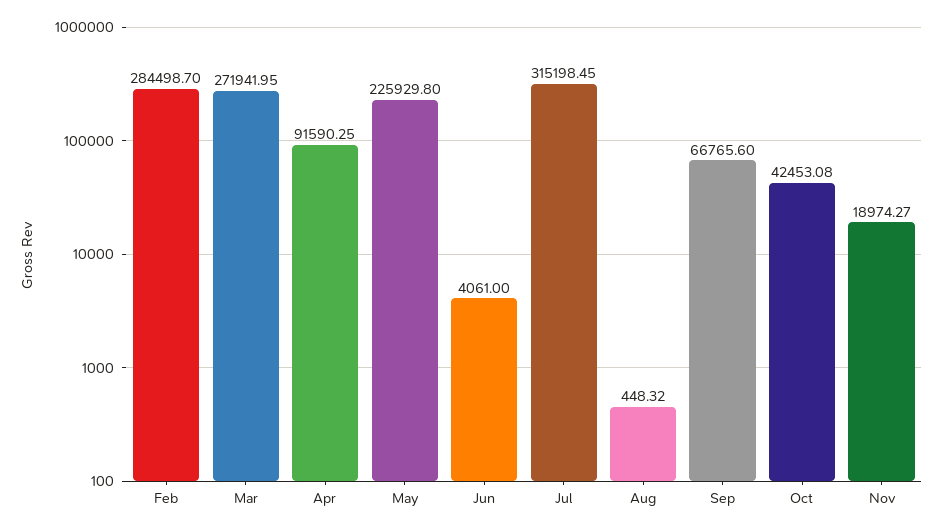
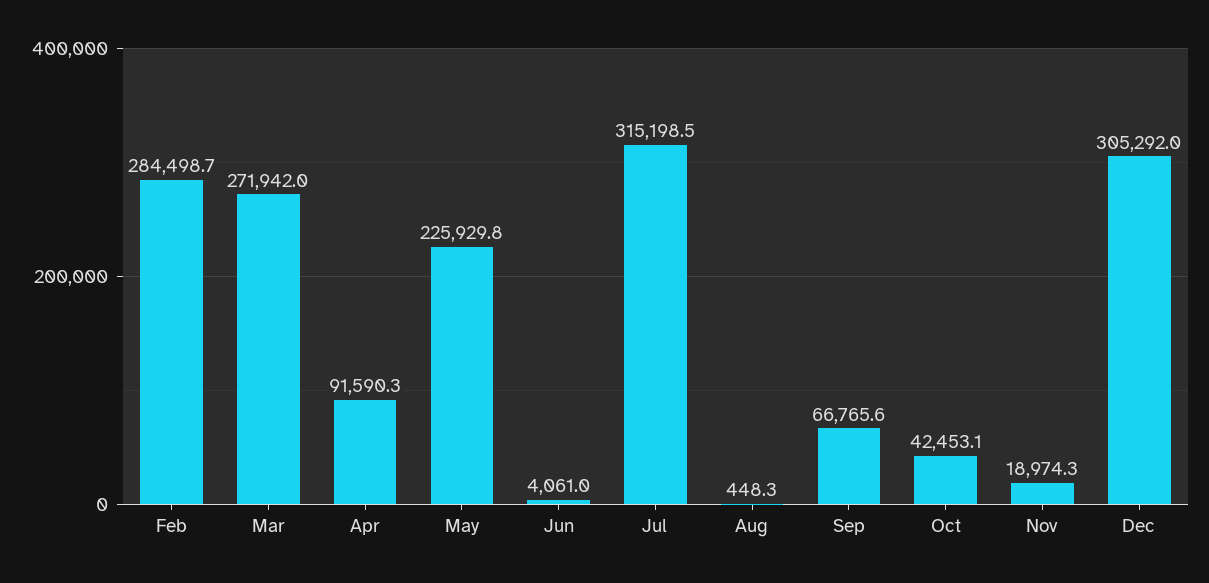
Dec: none -> 305292

